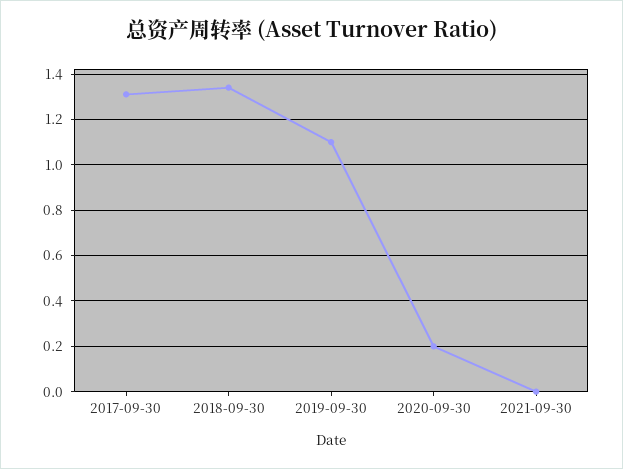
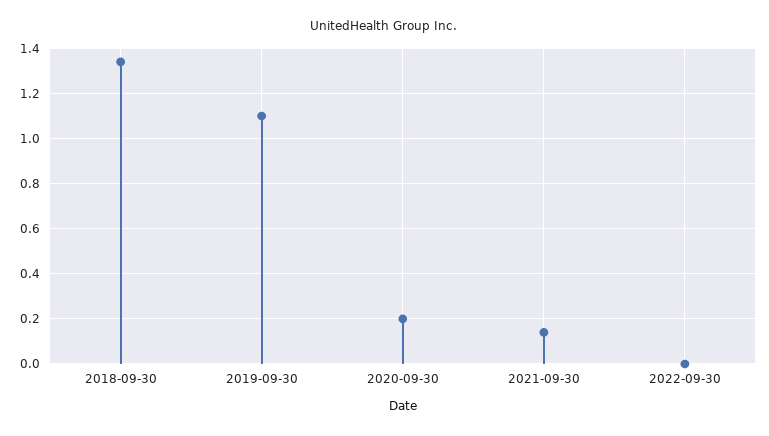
2017-09-30: 1.3 -> none
2021-09-30: 0 -> 0.15
2022-09-30: none -> 0

